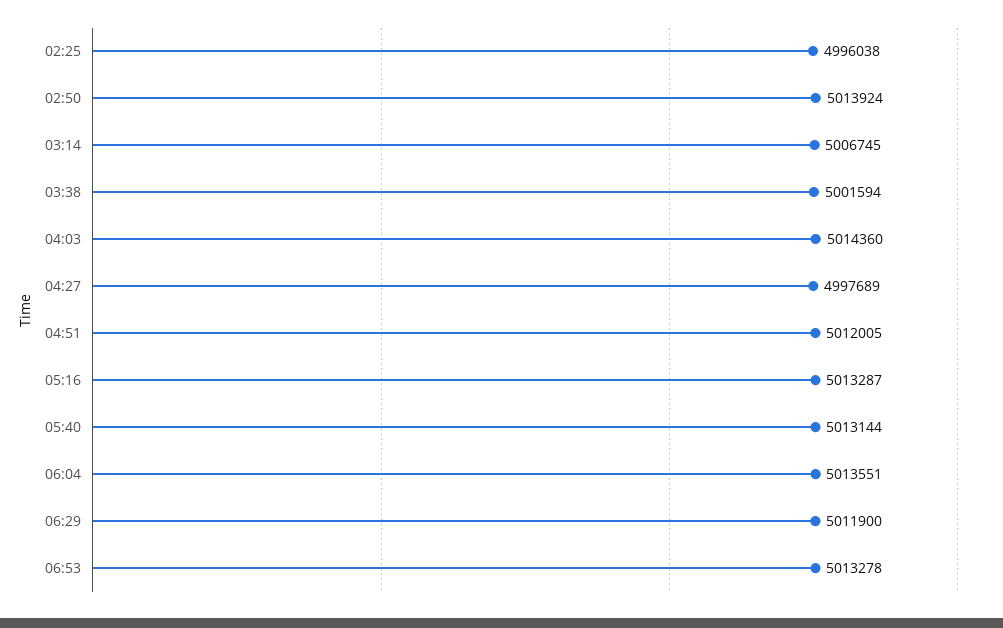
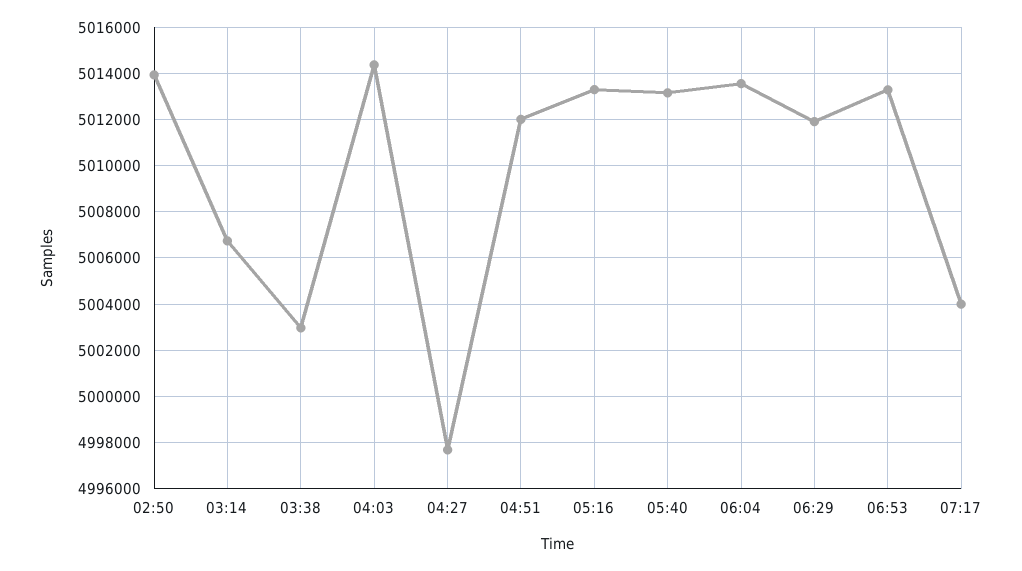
02:25: 4996038 -> none
03:38: 5001594 -> 5003000
07:17: none -> 5004000

